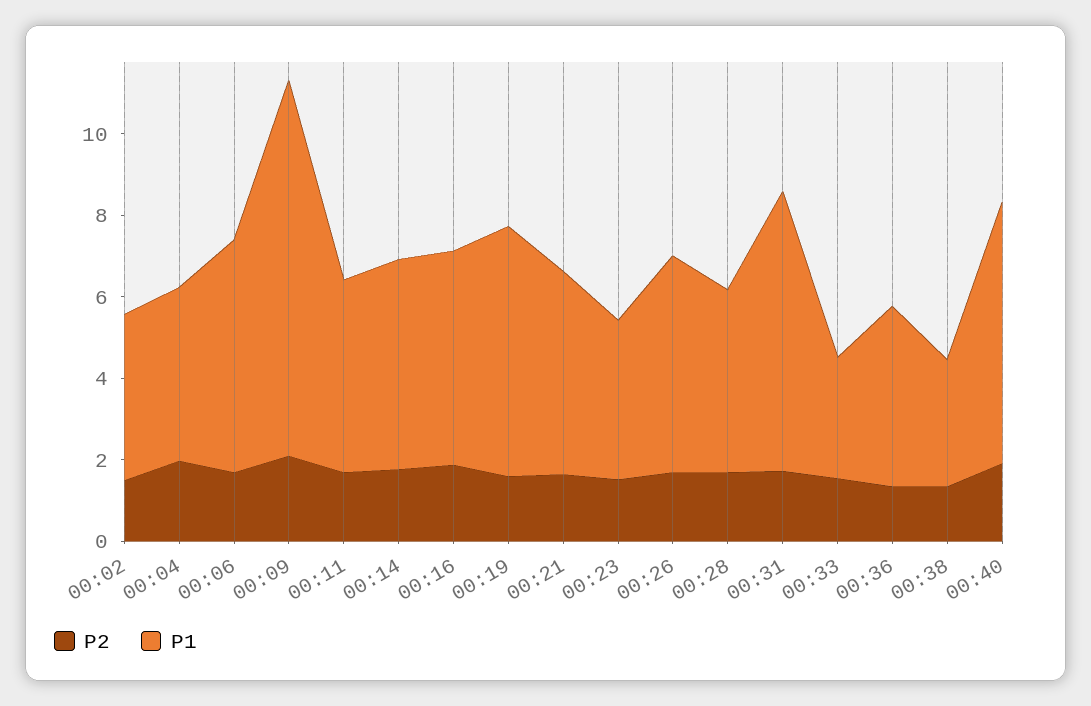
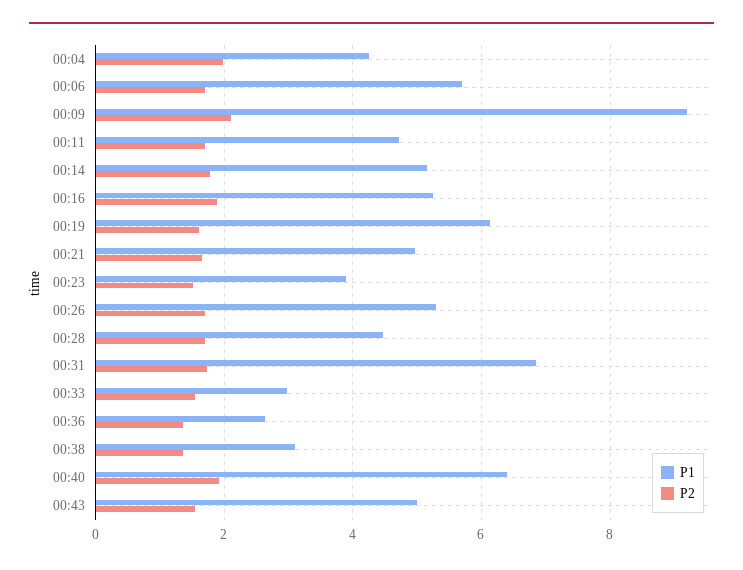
P2, 00:02: 1.5 -> none
P1, 00:02: 4 -> none
P1, 00:36: 4.5 -> 2.6
P1, 00:43: none -> 5
P2, 00:43: none -> 1.6

